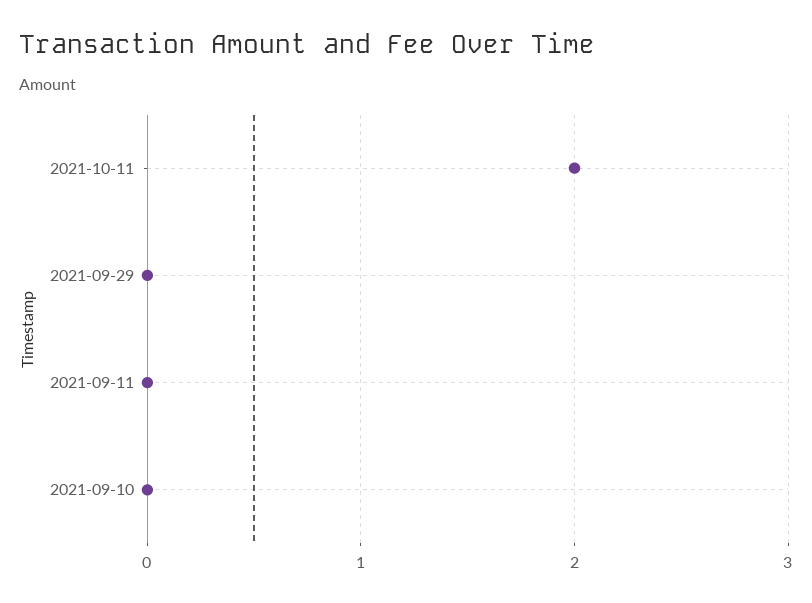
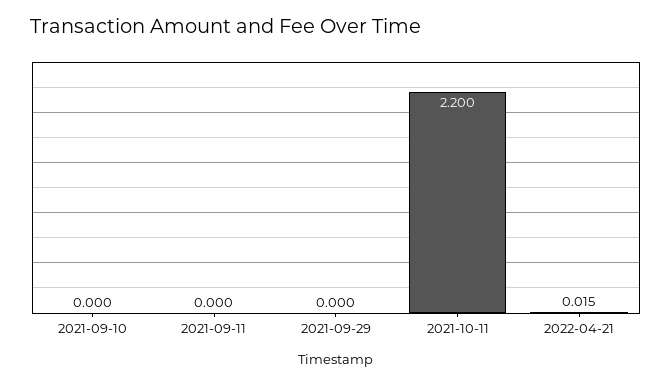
2021-10-11: 2 -> 2.2
2022-04-21: none -> 0.015

